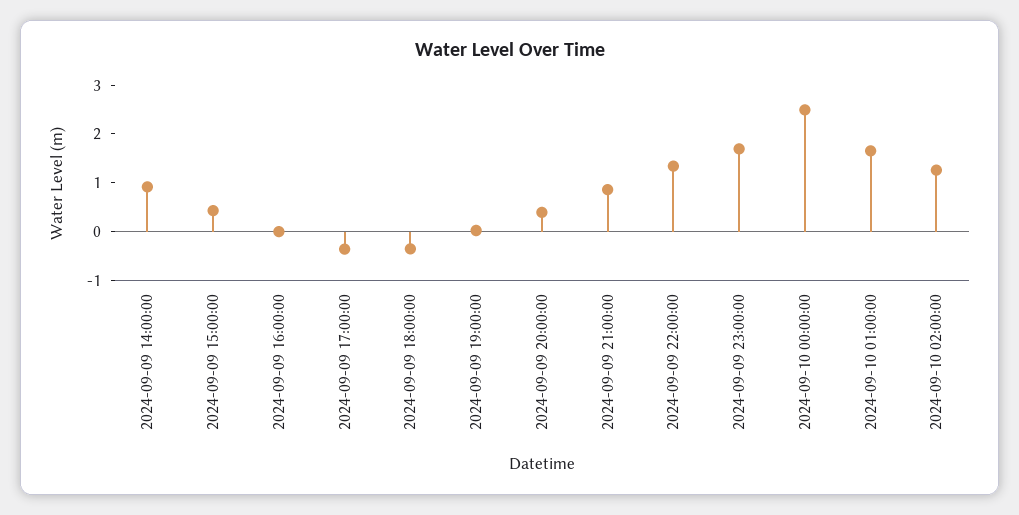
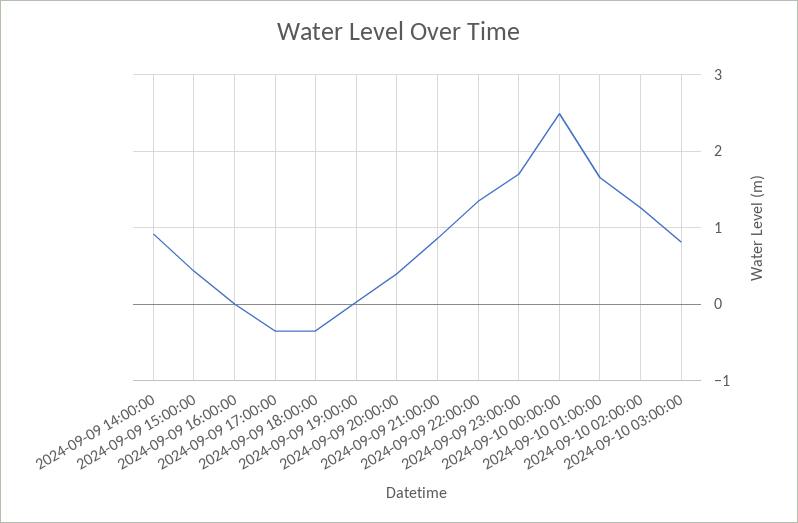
2024-09-10 03:00:00: none -> 0.8

